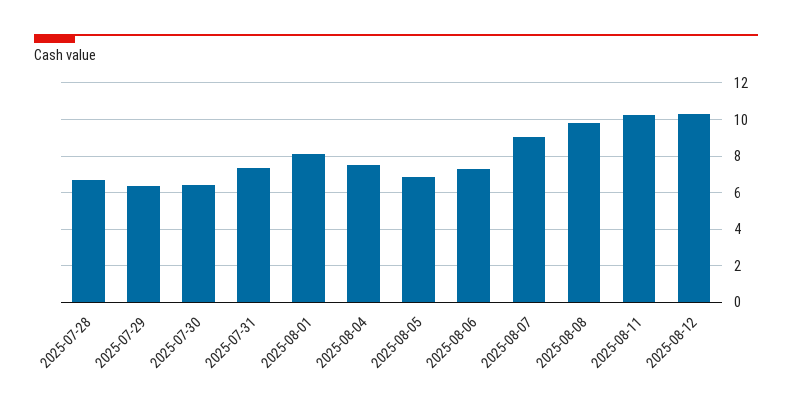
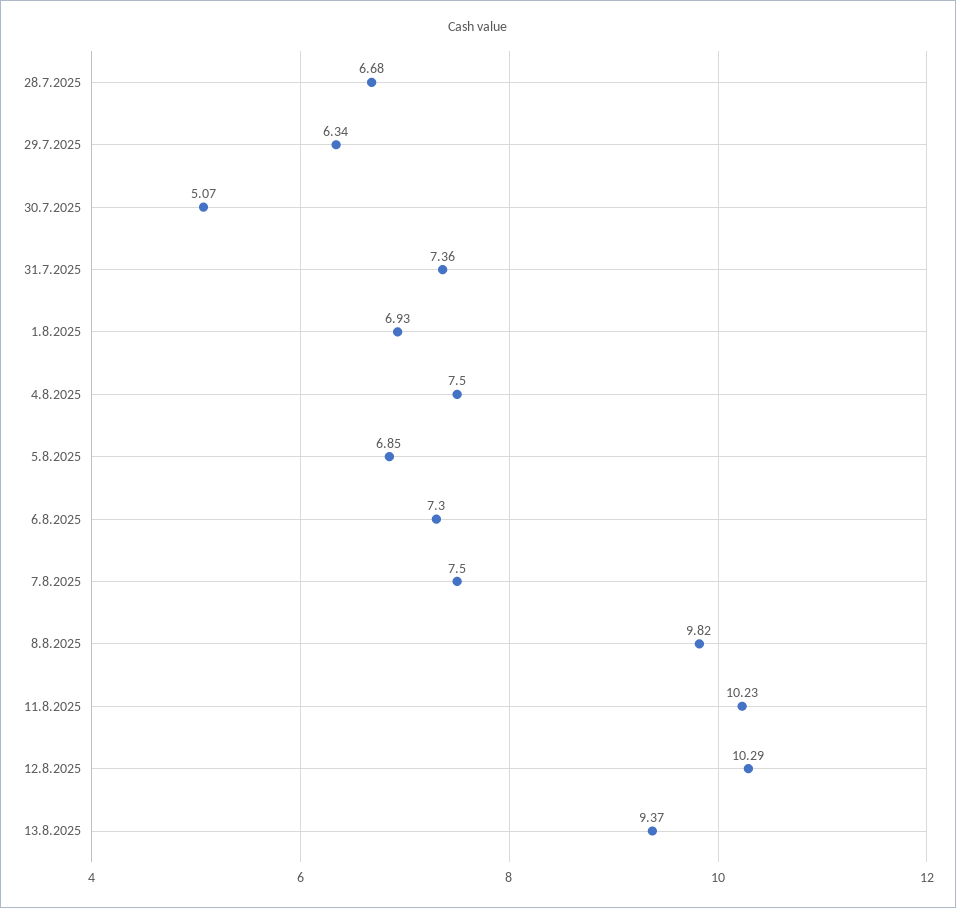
2025-07-30: 6.5 -> 5.07
2025-08-01: 8 -> 6.93
2025-08-07: 9 -> 7.5
13.8.2025: none -> 9.37

